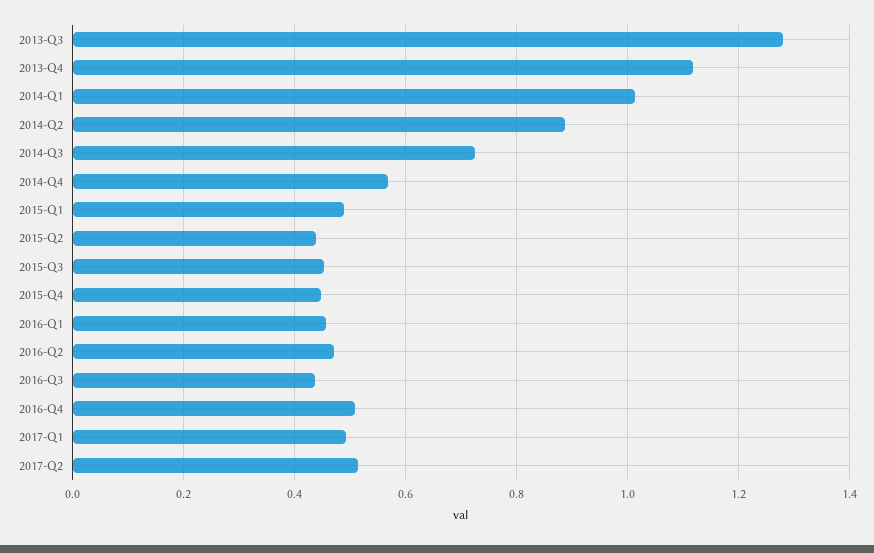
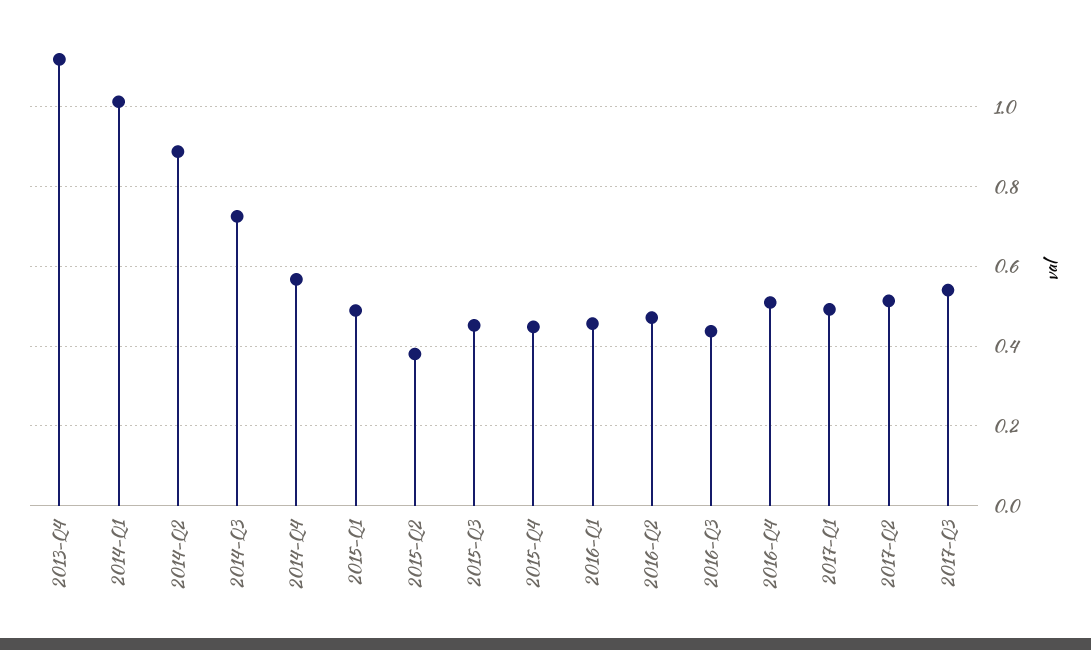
2013-Q3: 1.28 -> none
2015-Q2: 0.44 -> 0.38
2017-Q3: none -> 0.54

